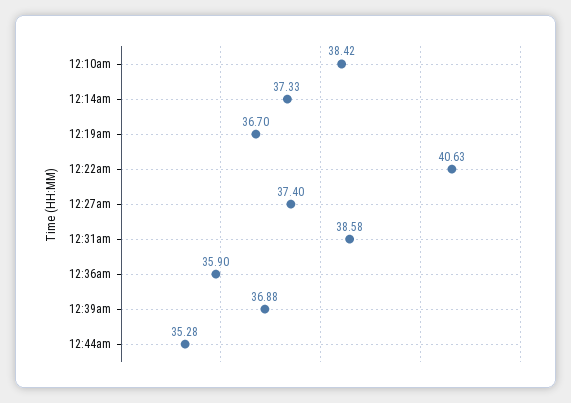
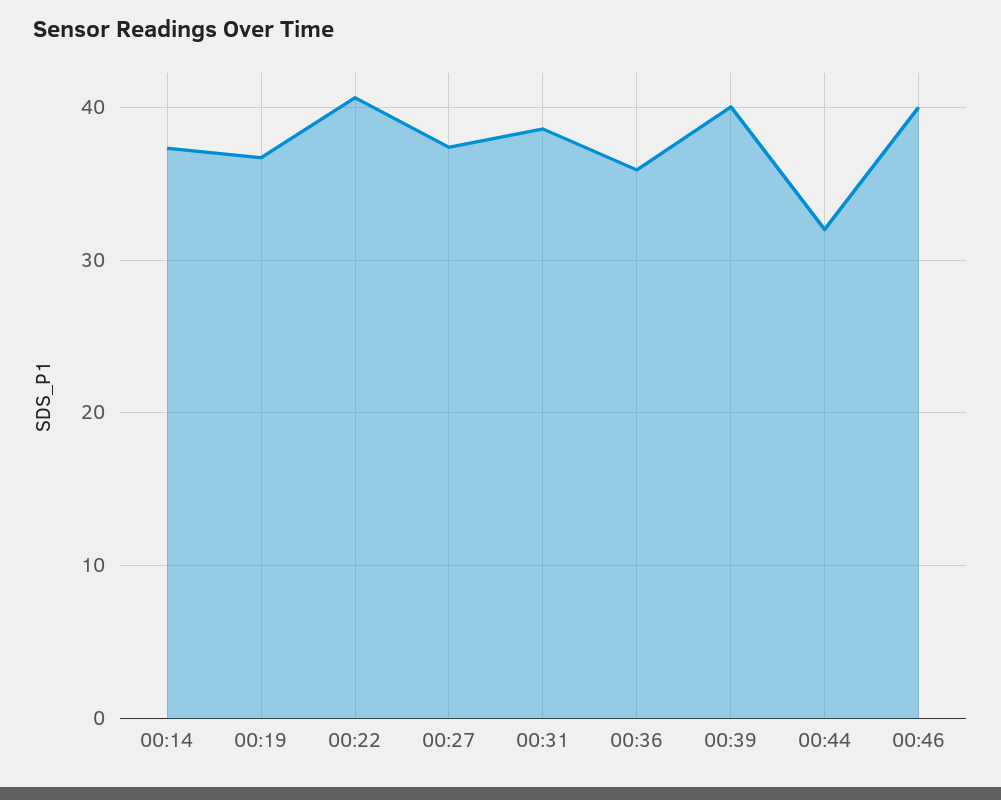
12:10am: 38.42 -> none
12:39am: 36.88 -> 40
12:44am: 35.28 -> 32
00:46: none -> 40

